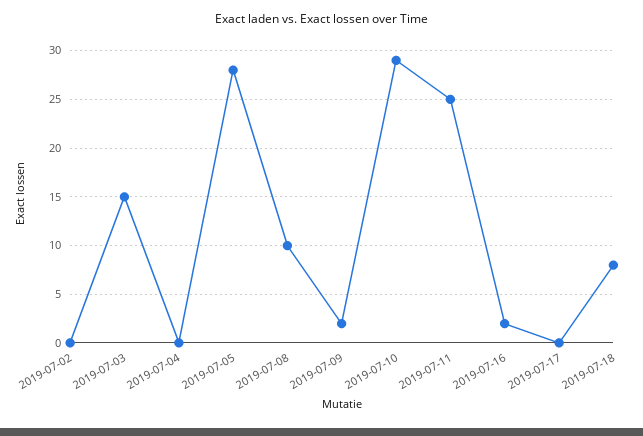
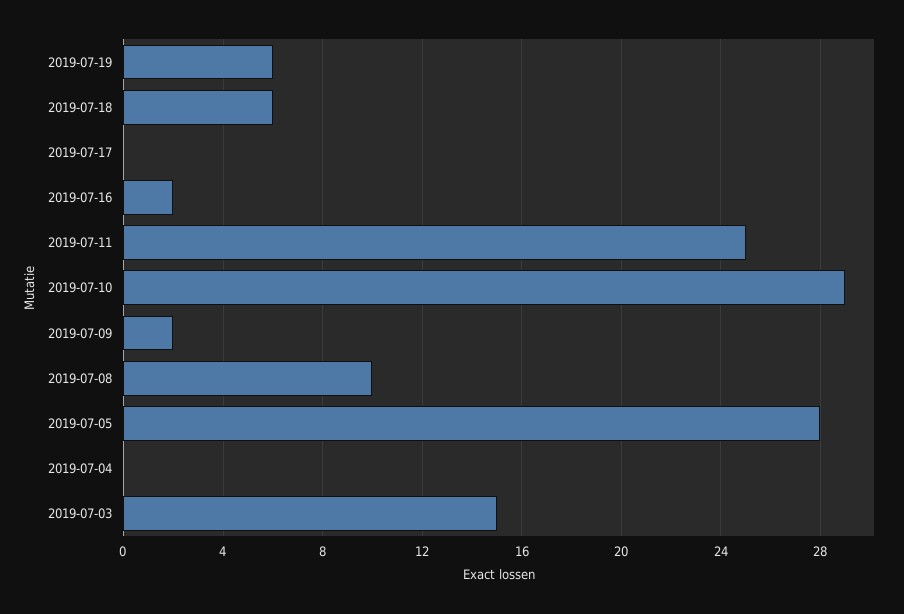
2019-07-02: 0 -> none
2019-07-18: 8 -> 6
2019-07-19: none -> 6

